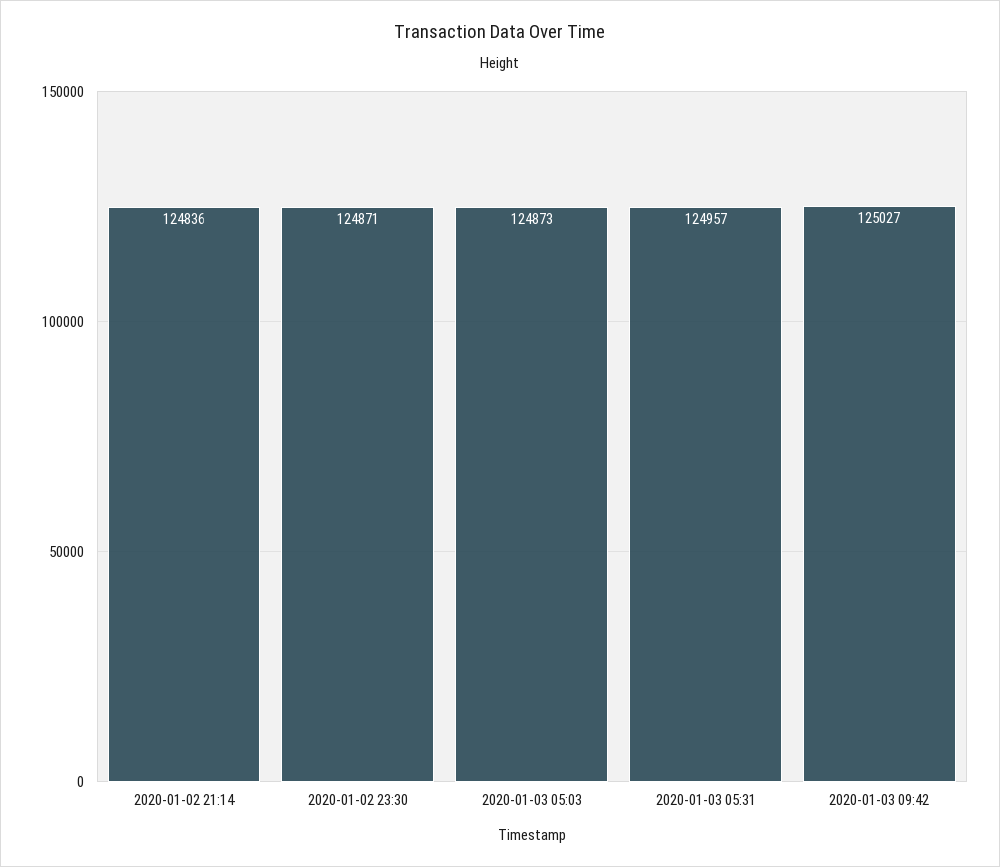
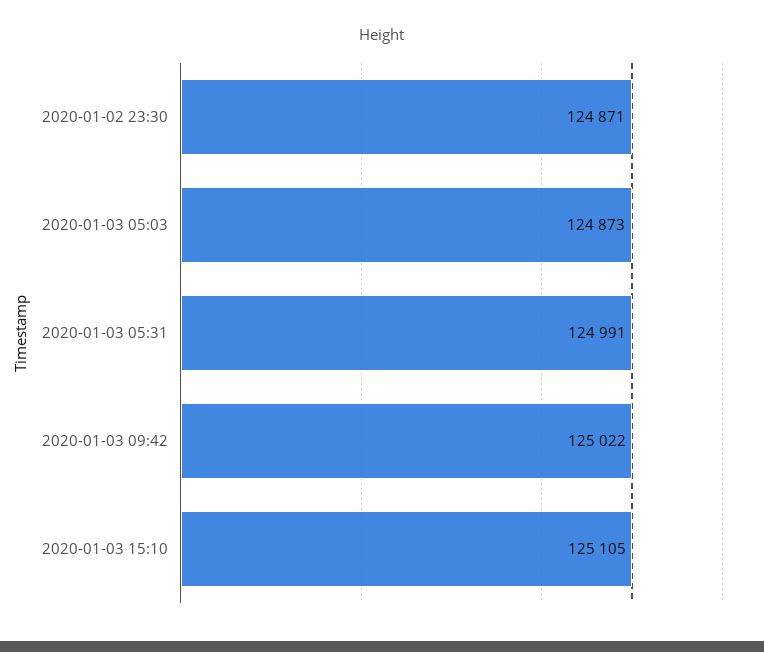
2020-01-02 21:14: 124836 -> none
2020-01-03 05:31: 124957 -> 124991
2020-01-03 09:42: 125027 -> 125022
2020-01-03 15:10: none -> 125105

